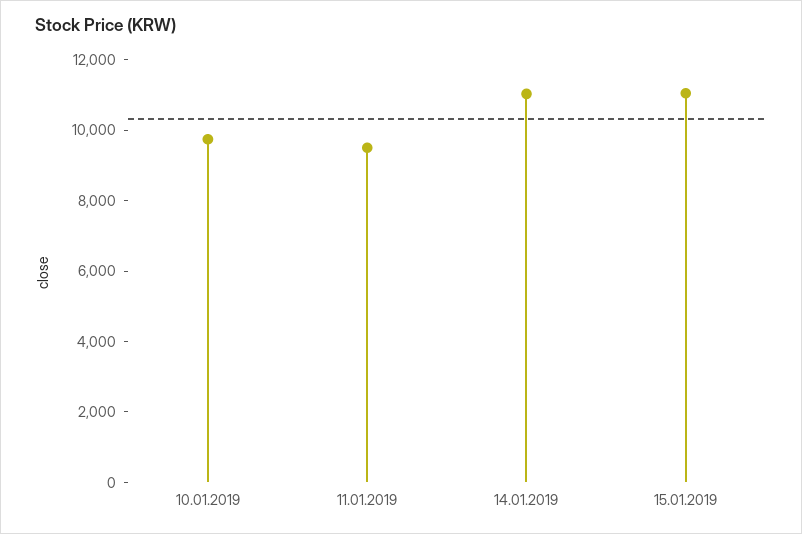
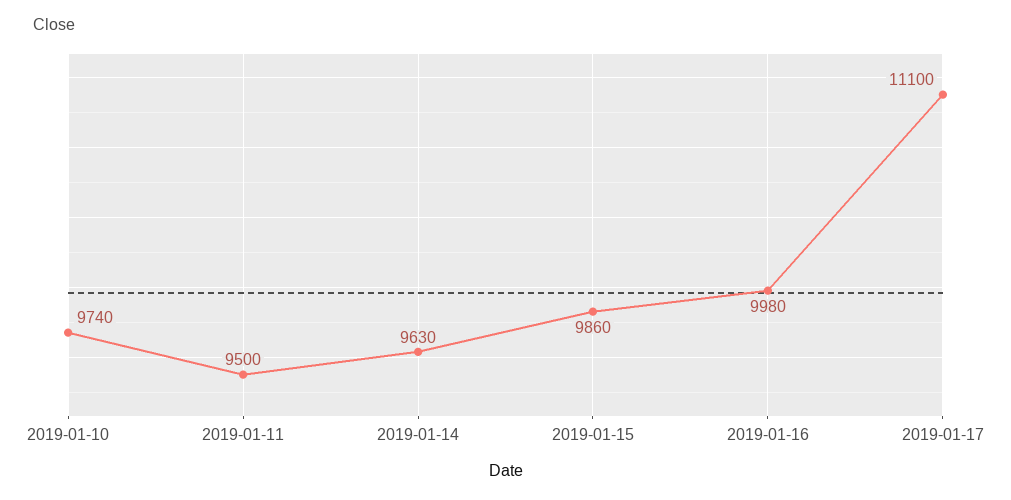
14.01.2019: 11000 -> 9630
15.01.2019: 11000 -> 9860
2019-01-16: none -> 9980
2019-01-17: none -> 11100

